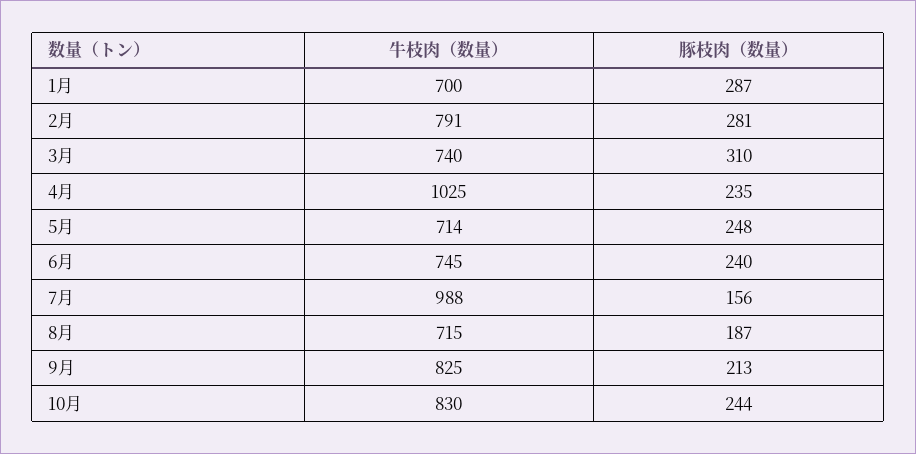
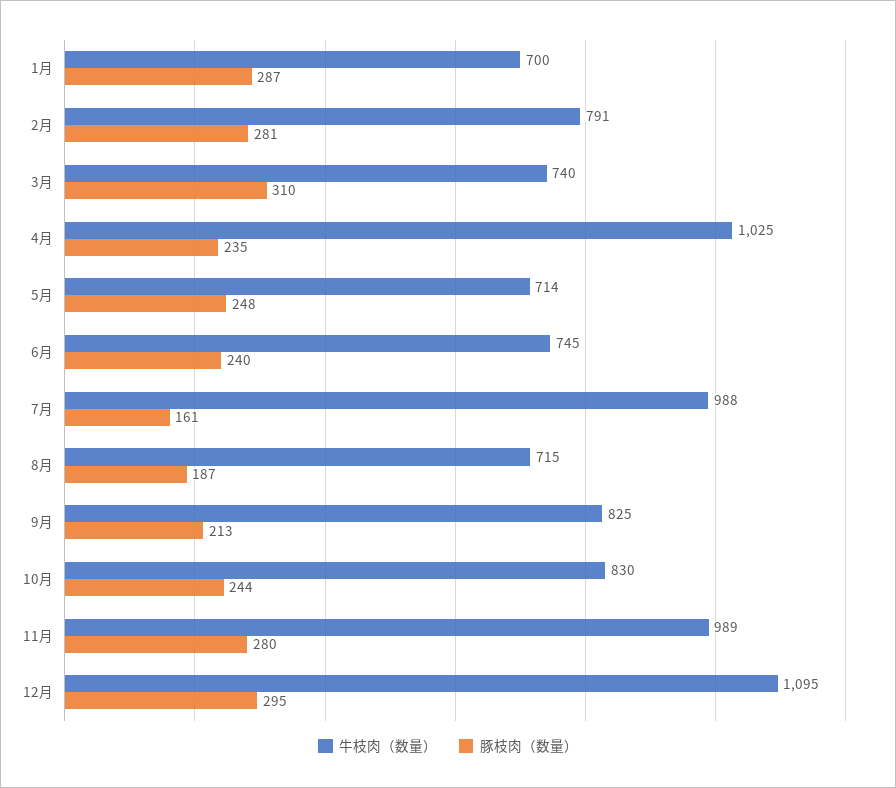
豚枝肉（数量）, 7月: 156 -> 161
牛枝肉（数量）, 11月: none -> 989
豚枝肉（数量）, 11月: none -> 280
牛枝肉（数量）, 12月: none -> 1095
豚枝肉（数量）, 12月: none -> 295

